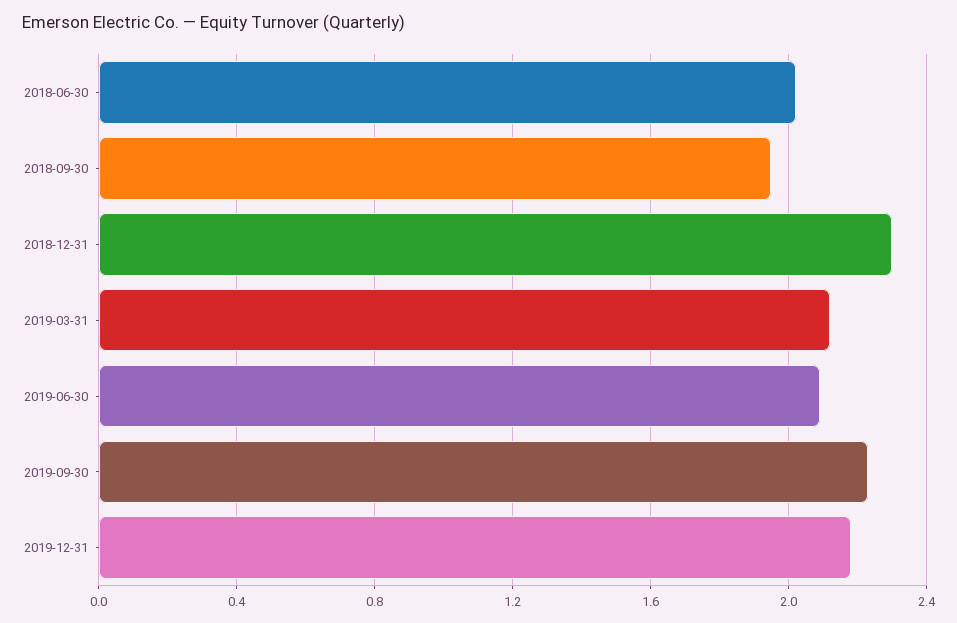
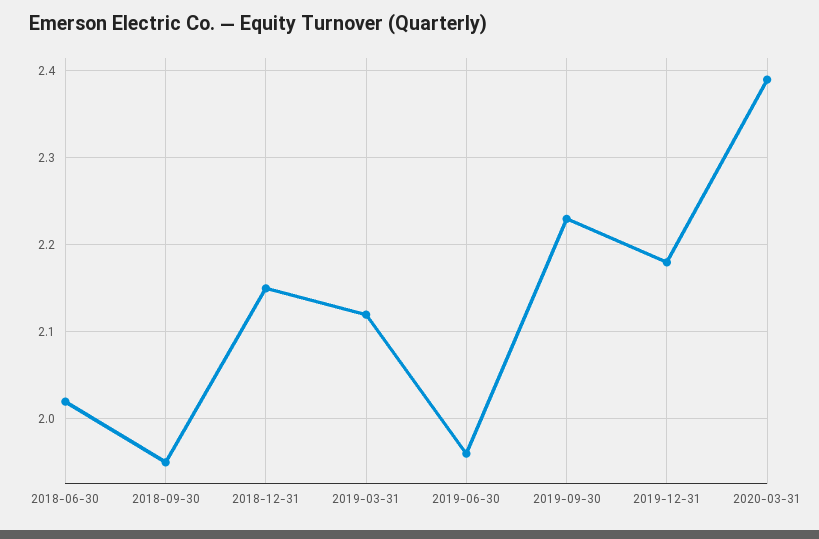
2018-12-31: 2.3 -> 2.15
2019-06-30: 2.1 -> 1.96
2020-03-31: none -> 2.39

